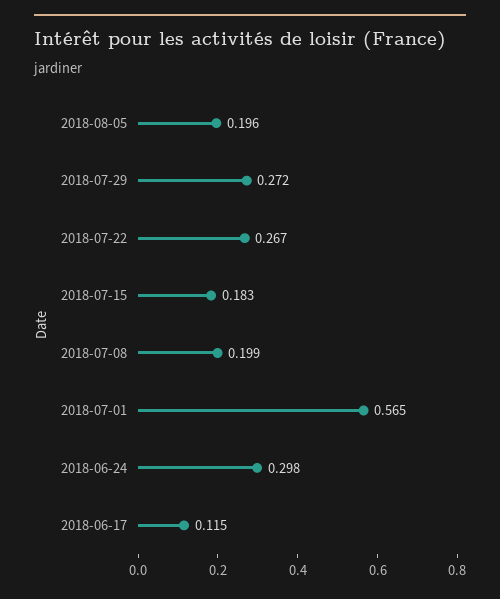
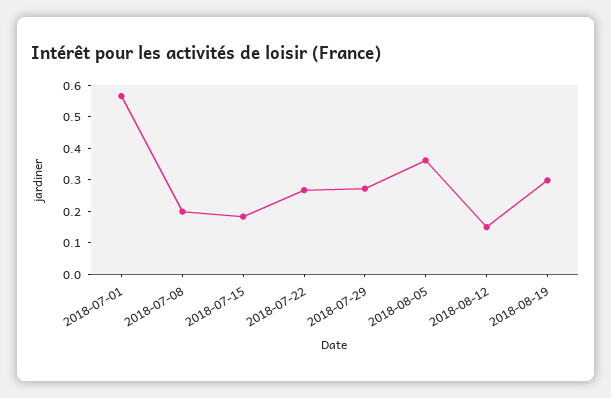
2018-08-05: 0.196 -> 0.35
2018-06-24: 0.298 -> none
2018-06-17: 0.115 -> none
2018-08-12: none -> 0.15
2018-08-19: none -> 0.3

